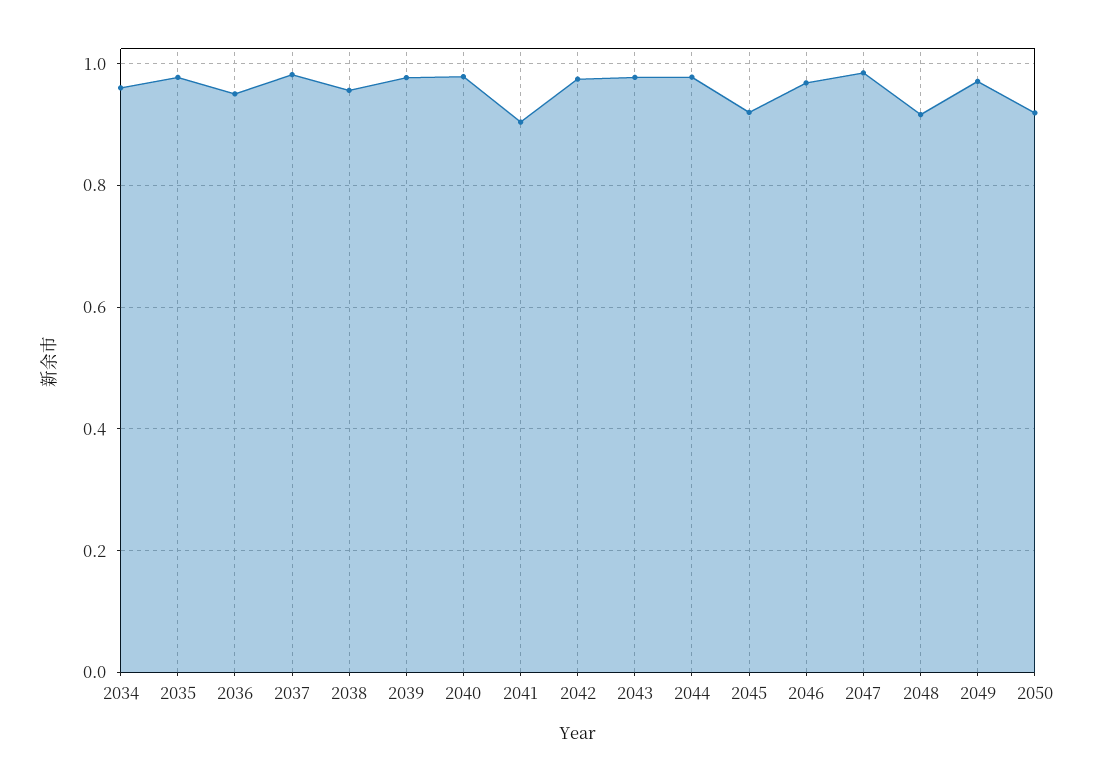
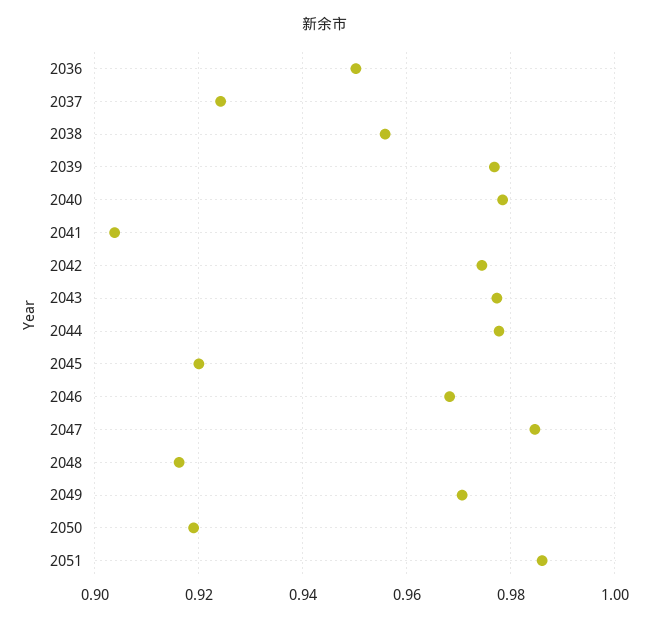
2034: 0.96 -> none
2035: 0.98 -> none
2037: 0.98 -> 0.924
2051: none -> 0.986

